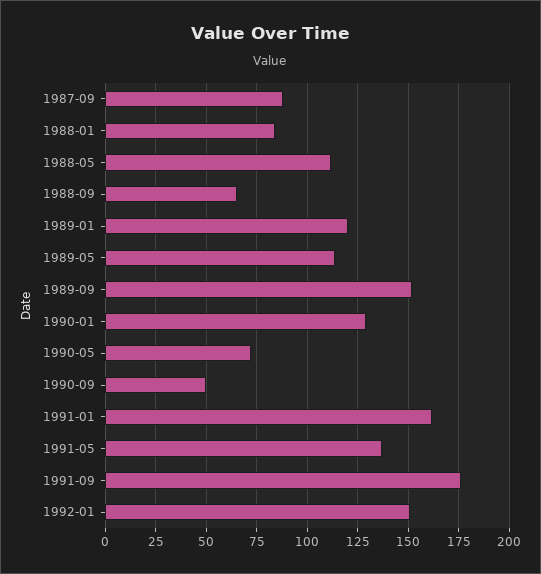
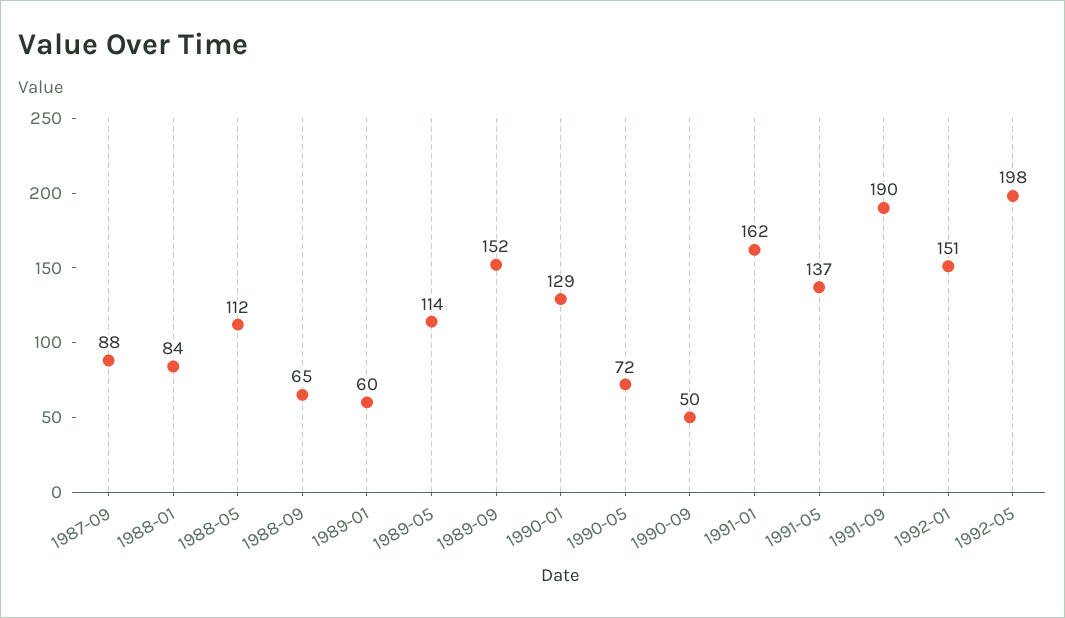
1989-01: 120 -> 60
1991-09: 175 -> 190
1992-05: none -> 198

